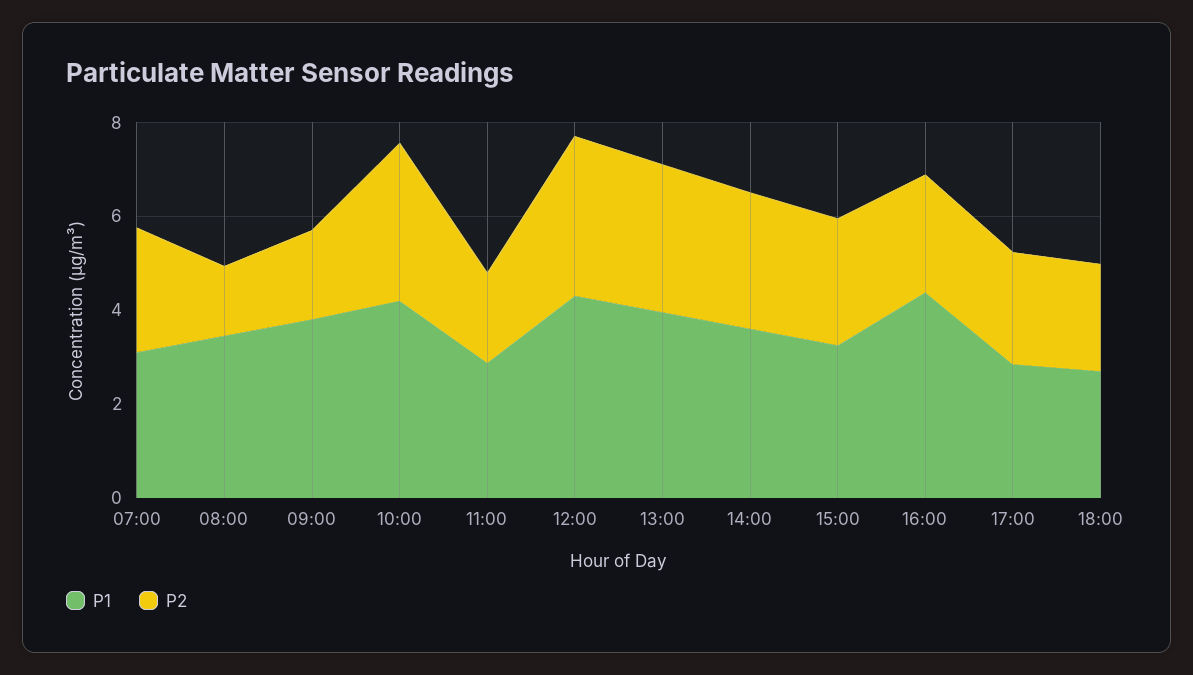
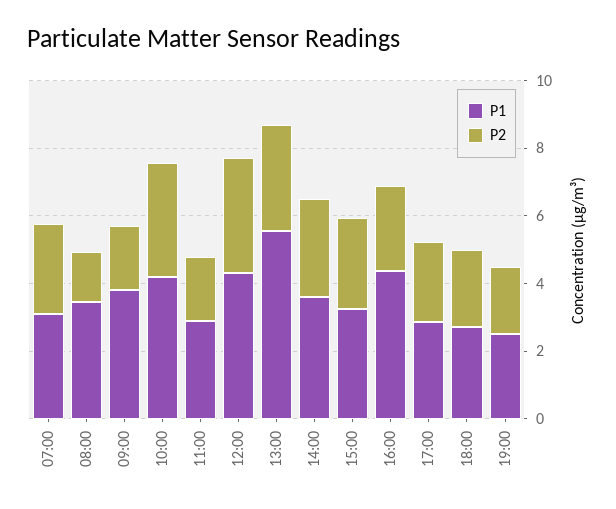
P1, 13:00: 4 -> 5.5
P1, 19:00: none -> 2.5
P2, 19:00: none -> 2

